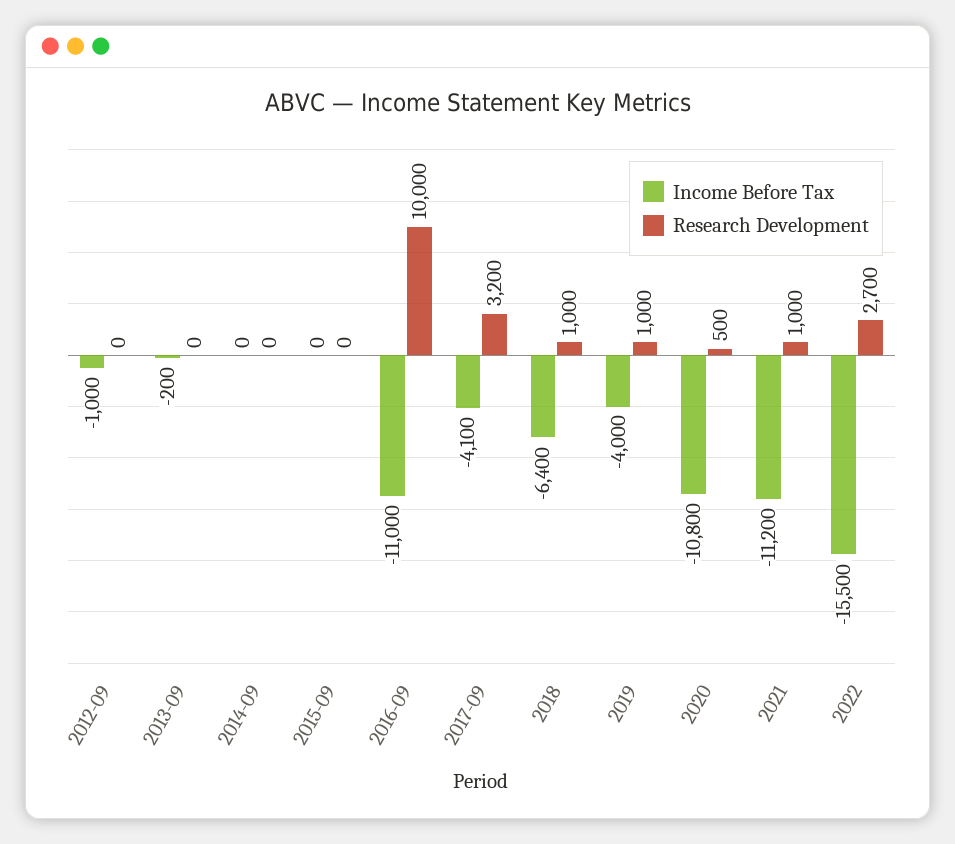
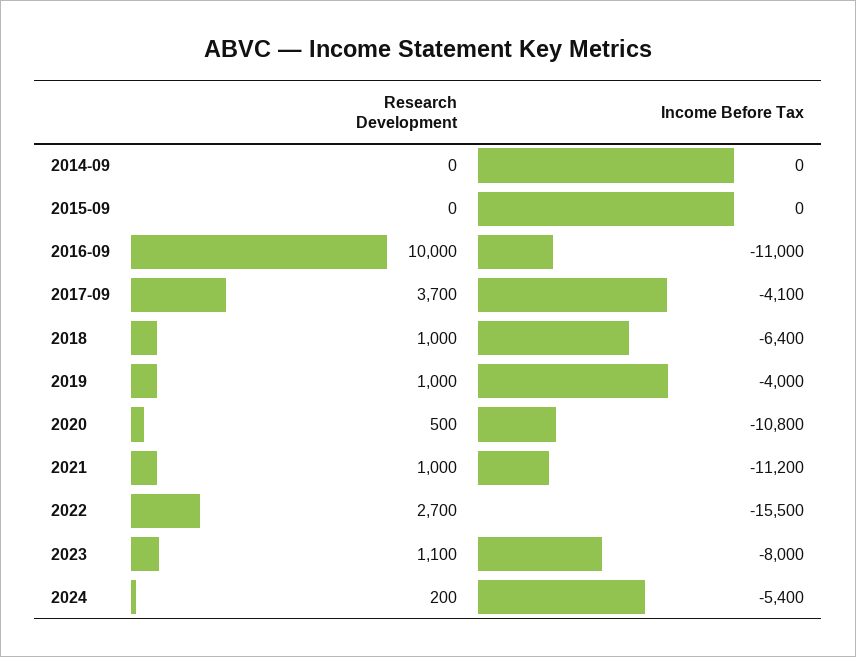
Income Before Tax, 2012-09: -1000 -> none
Research Development, 2012-09: 0 -> none
Income Before Tax, 2013-09: -200 -> none
Research Development, 2013-09: 0 -> none
Research Development, 2017-09: 3200 -> 3700
Research Development, 2023: none -> 1100
Income Before Tax, 2023: none -> -8000
Research Development, 2024: none -> 200
Income Before Tax, 2024: none -> -5400

